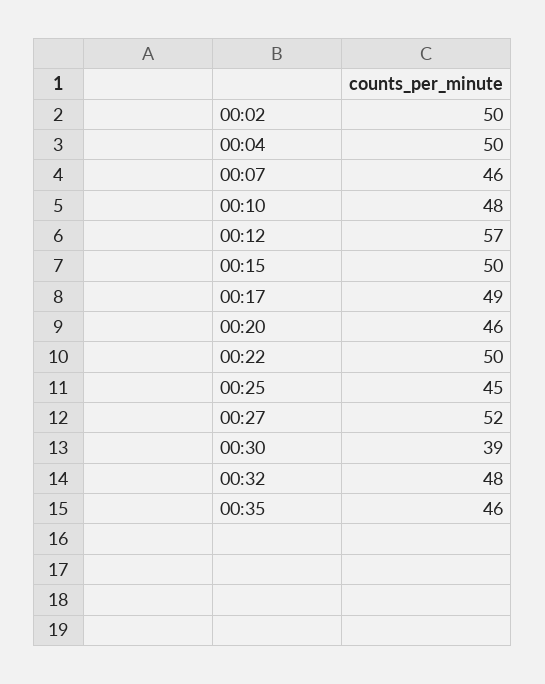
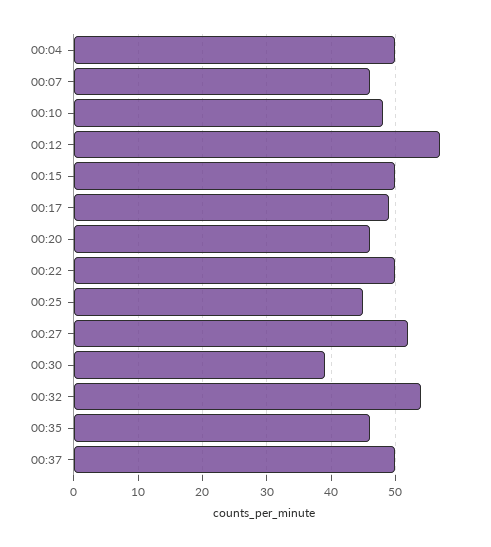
00:02: 50 -> none
00:32: 48 -> 54
00:37: none -> 50

